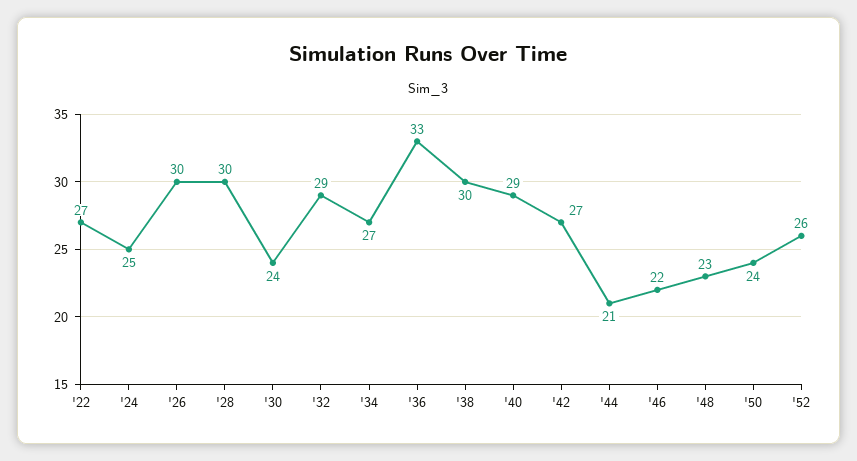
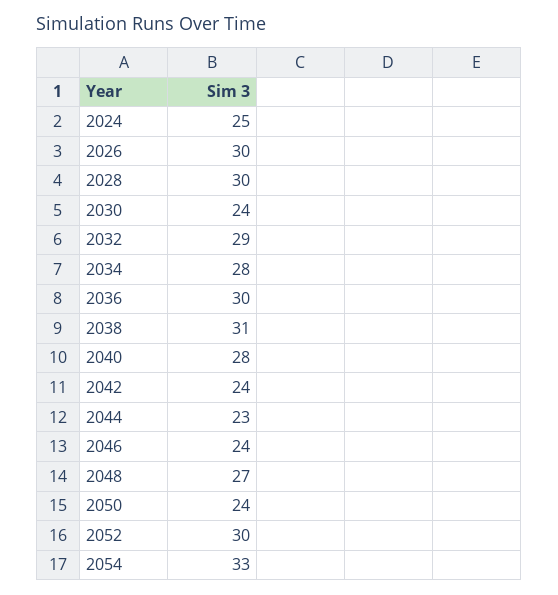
'22: 27 -> none
'34: 27 -> 28
'36: 33 -> 30
'38: 30 -> 31
'40: 29 -> 28
'42: 27 -> 24
'44: 21 -> 23
'46: 22 -> 24
'48: 23 -> 27
'52: 26 -> 30
2054: none -> 33

